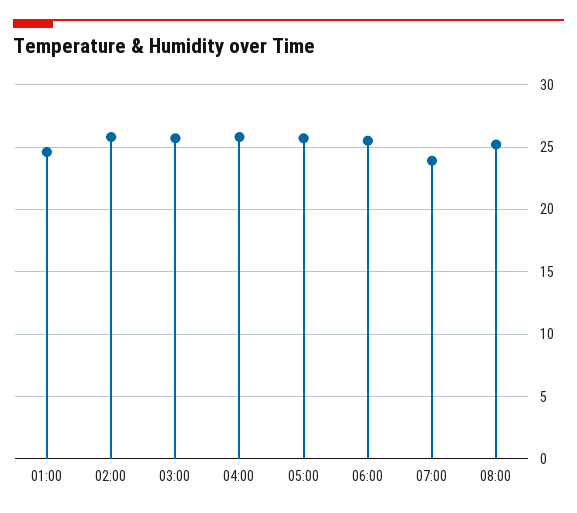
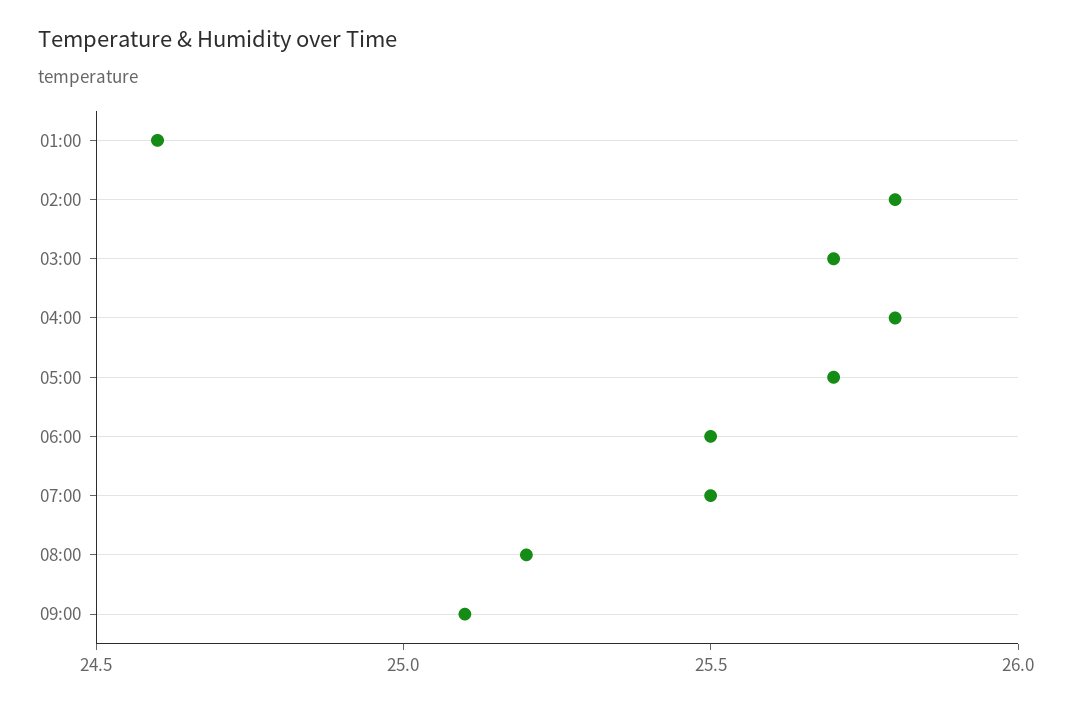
07:00: 24 -> 25.5
09:00: none -> 25.1

